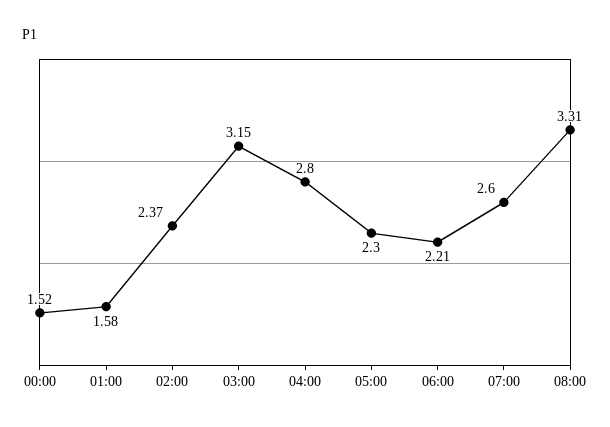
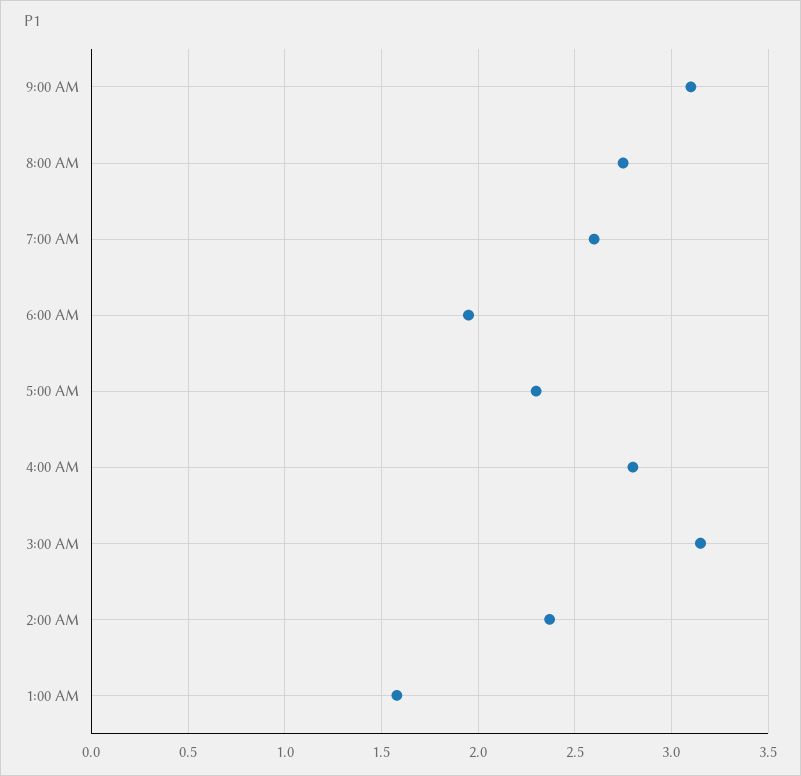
00:00: 1.52 -> none
06:00: 2.21 -> 1.95
08:00: 3.31 -> 2.75
9:00 AM: none -> 3.1

